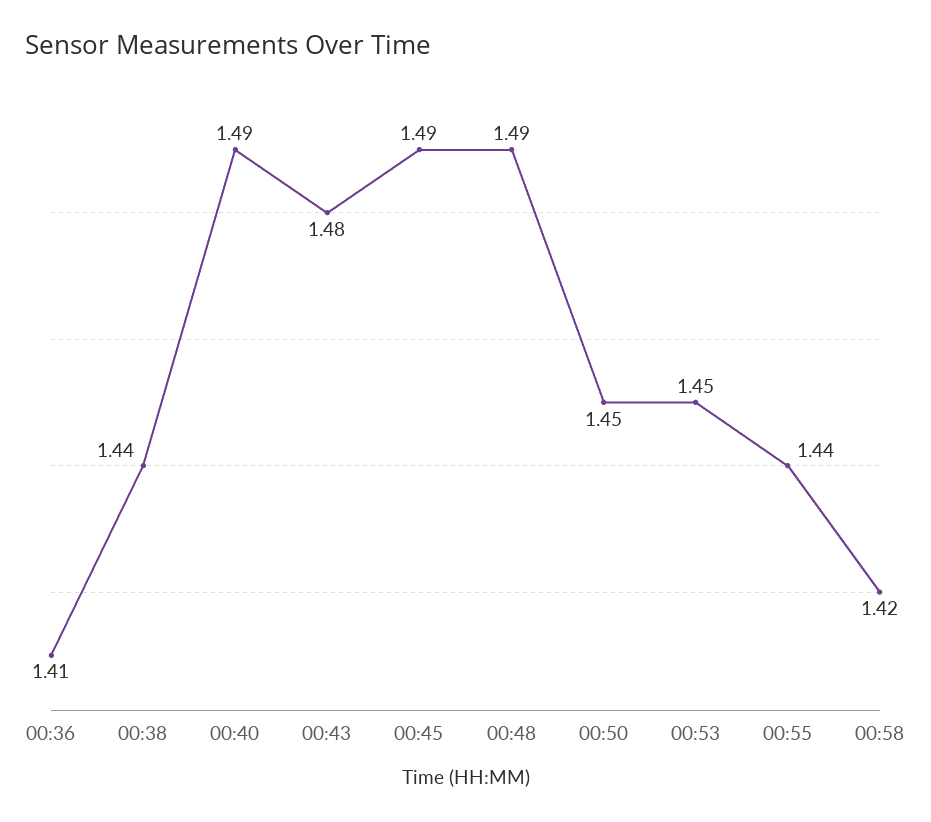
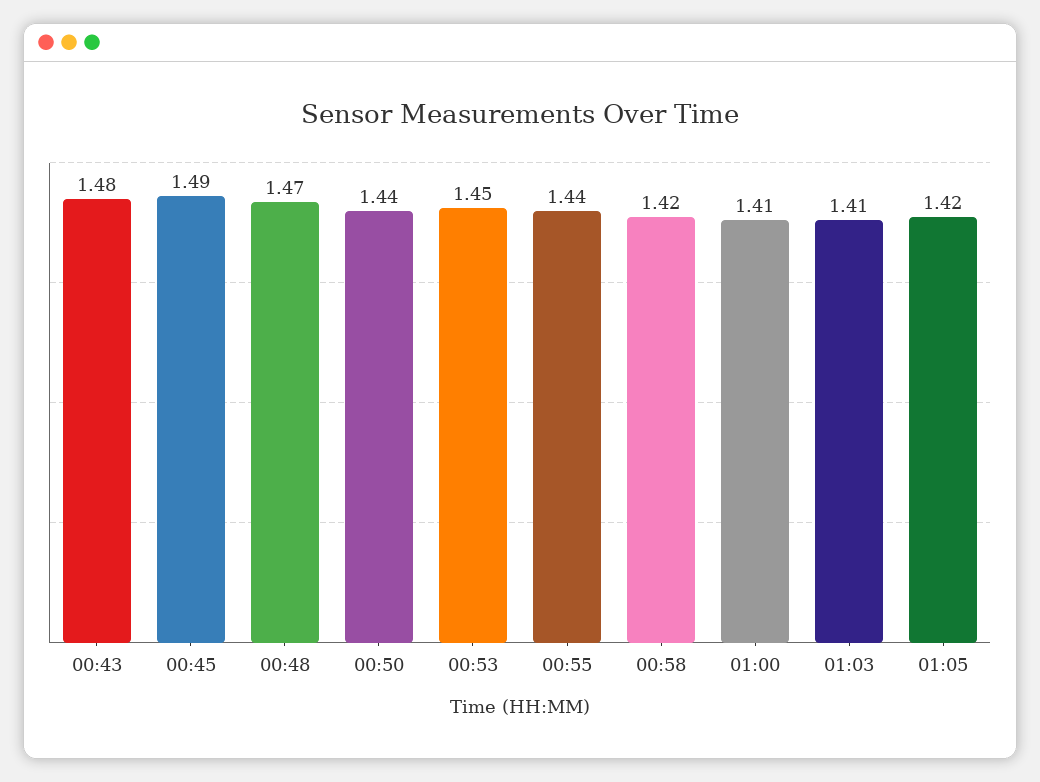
00:36: 1.41 -> none
00:38: 1.44 -> none
00:40: 1.49 -> none
00:48: 1.49 -> 1.47
00:50: 1.45 -> 1.44
01:00: none -> 1.41
01:03: none -> 1.41
01:05: none -> 1.42

